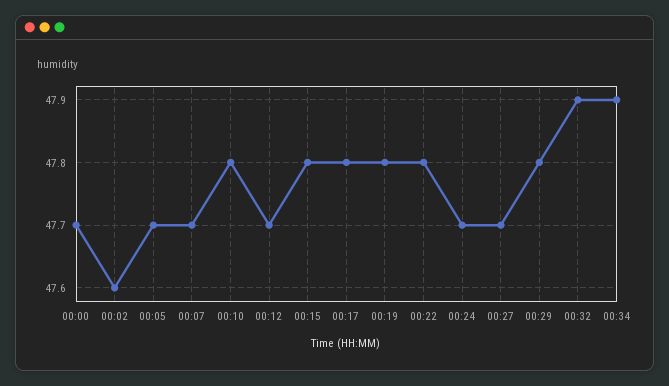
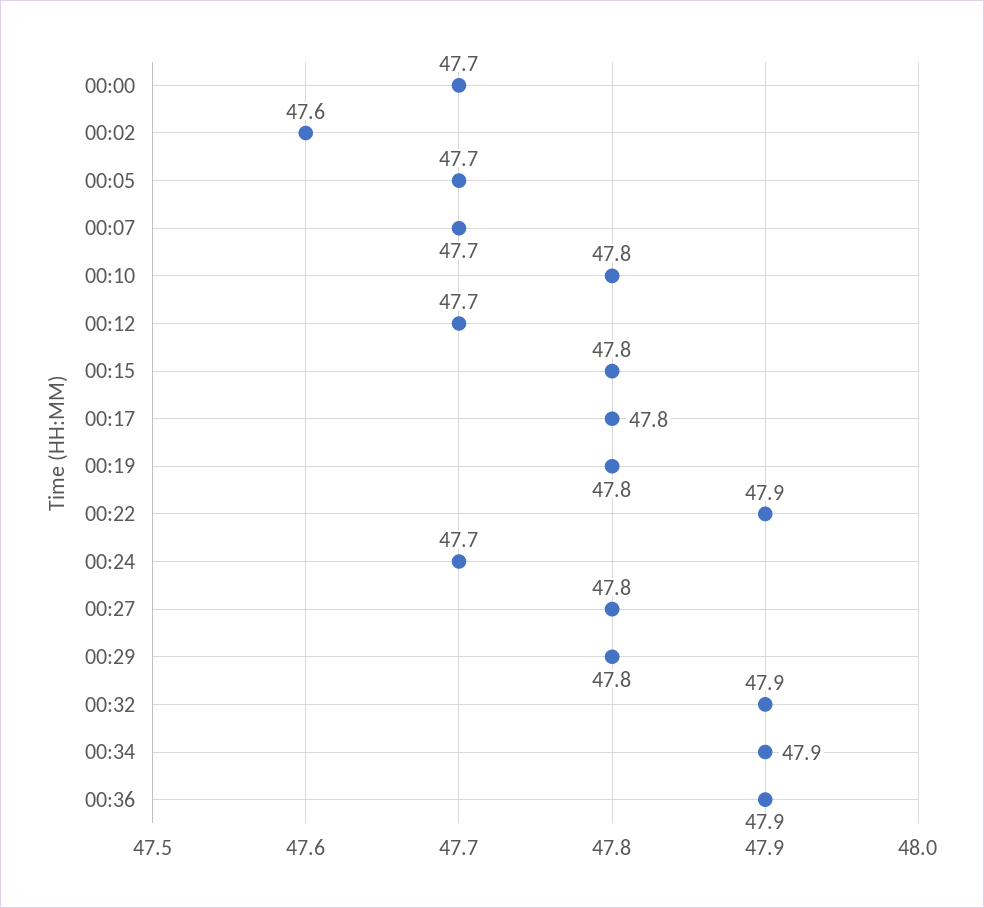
00:22: 47.8 -> 47.9
00:27: 47.7 -> 47.8
00:36: none -> 47.9

